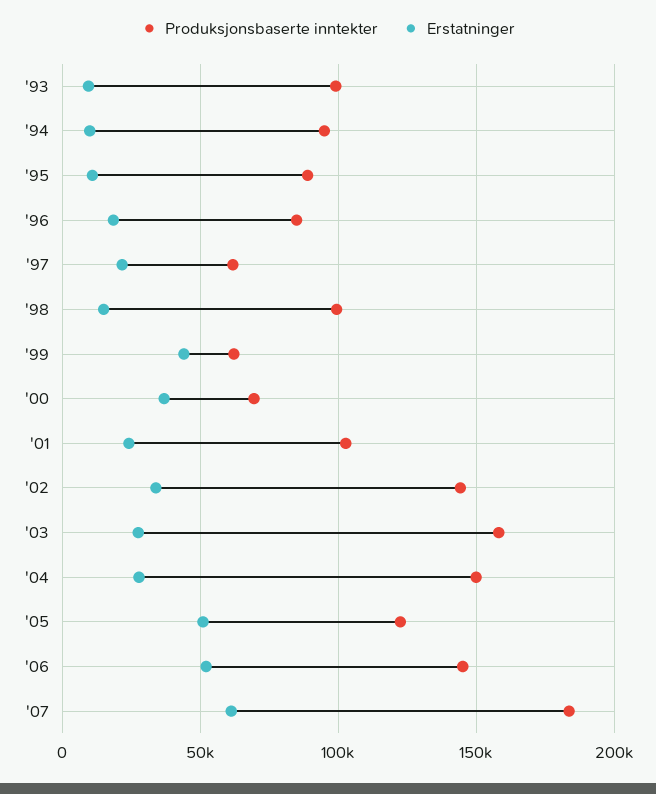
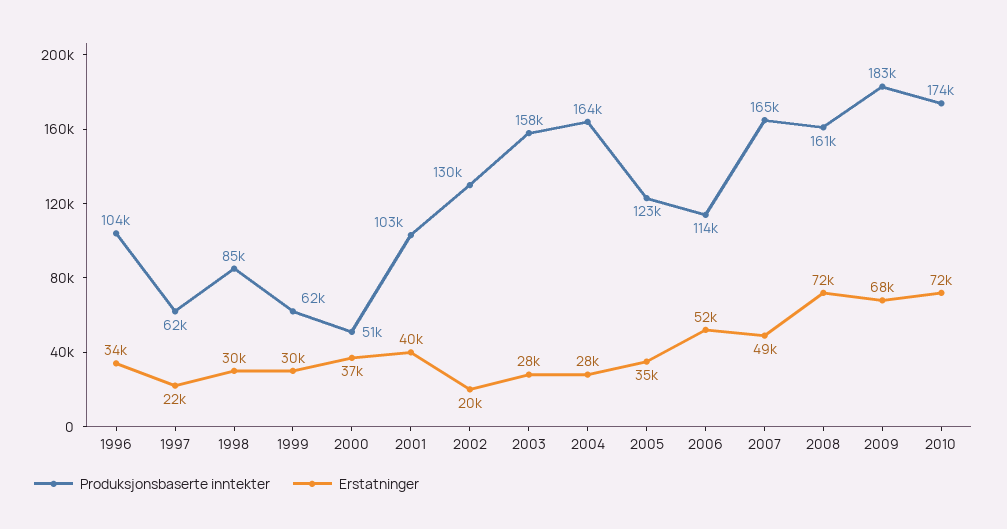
Produksjonsbaserte inntekter, '93: 100000 -> none
Erstatninger, '93: 10000 -> none
Produksjonsbaserte inntekter, '94: 95000 -> none
Erstatninger, '94: 10000 -> none
Produksjonsbaserte inntekter, '95: 90000 -> none
Erstatninger, '95: 10000 -> none
Produksjonsbaserte inntekter, '96: 85000 -> 104000
Erstatninger, '96: 20000 -> 34000
Produksjonsbaserte inntekter, '98: 100000 -> 85000
Erstatninger, '98: 15000 -> 30000
Erstatninger, '99: 45000 -> 30000
Produksjonsbaserte inntekter, '00: 70000 -> 51000
Erstatninger, '01: 25000 -> 40000
Produksjonsbaserte inntekter, '02: 145000 -> 130000
Erstatninger, '02: 35000 -> 20000
Produksjonsbaserte inntekter, '04: 150000 -> 164000
Erstatninger, '05: 50000 -> 35000
Produksjonsbaserte inntekter, '06: 145000 -> 114000
Produksjonsbaserte inntekter, '07: 185000 -> 165000
Erstatninger, '07: 60000 -> 49000
Produksjonsbaserte inntekter, 2008: none -> 161000
Erstatninger, 2008: none -> 72000
Produksjonsbaserte inntekter, 2009: none -> 183000
Erstatninger, 2009: none -> 68000
Produksjonsbaserte inntekter, 2010: none -> 174000
Erstatninger, 2010: none -> 72000

